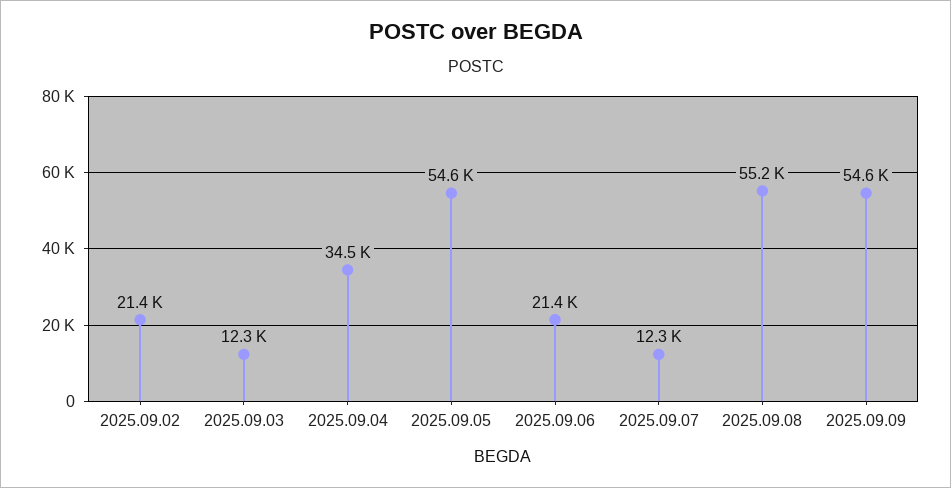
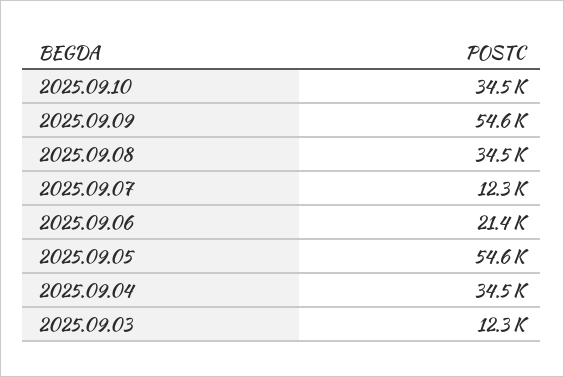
2025.09.02: 21400 -> none
2025.09.08: 55200 -> 34500
2025.09.10: none -> 34500

